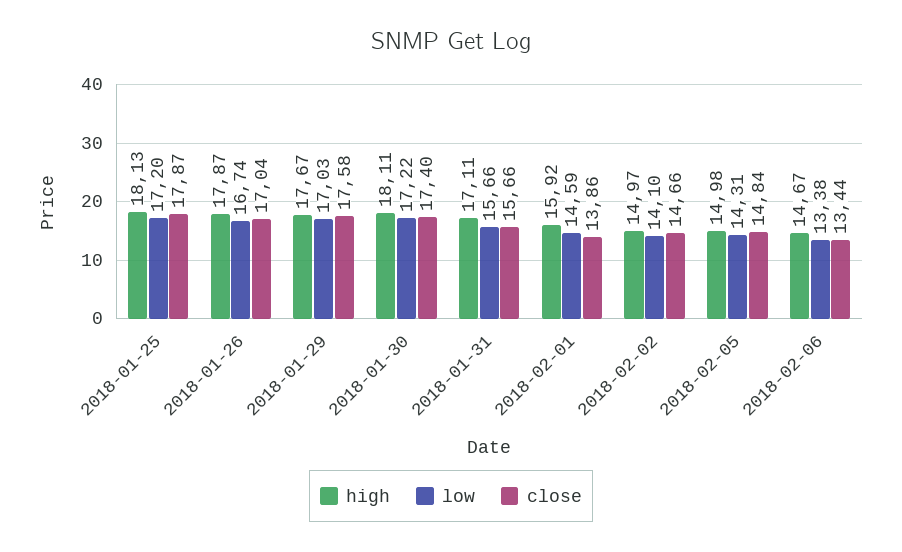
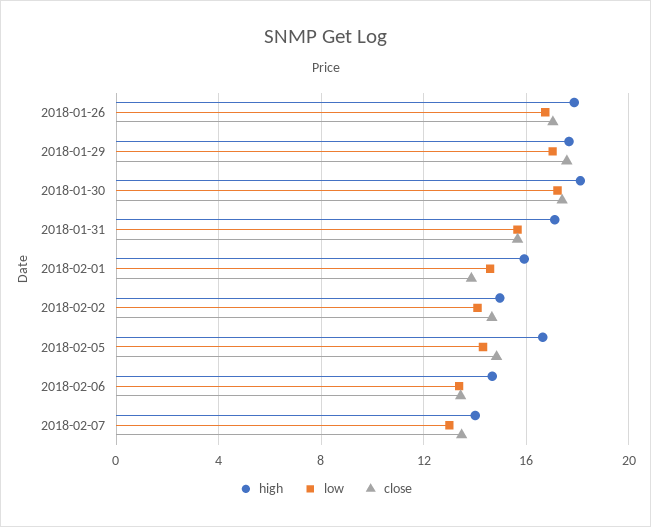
high, 2018-01-25: 18.13 -> none
low, 2018-01-25: 17.2 -> none
close, 2018-01-25: 17.87 -> none
high, 2018-02-05: 14.98 -> 16.5
high, 2018-02-07: none -> 14
low, 2018-02-07: none -> 13
close, 2018-02-07: none -> 13.5

